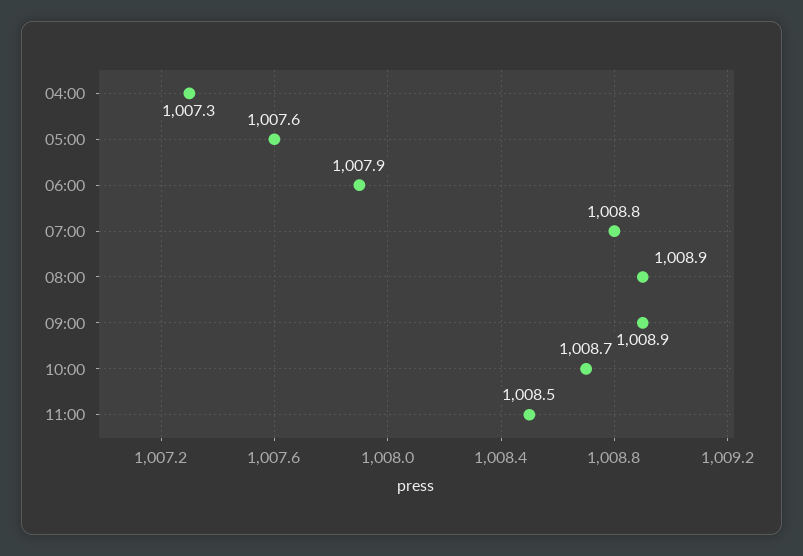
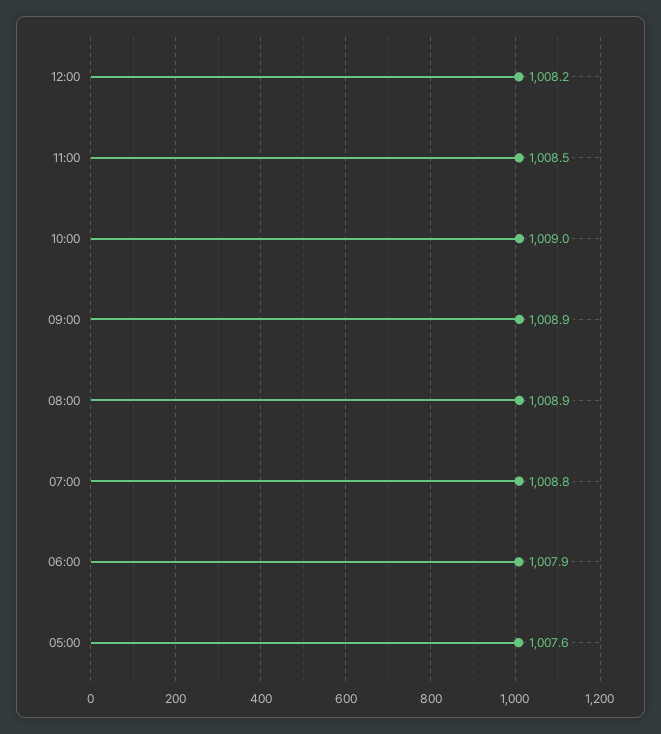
04:00: 1007.3 -> none
10:00: 1008.7 -> 1009
12:00: none -> 1008.2

